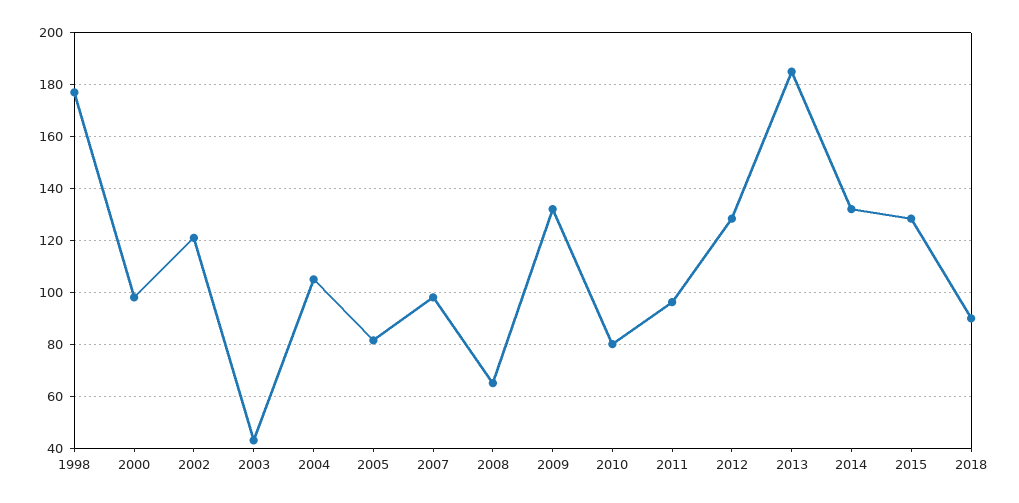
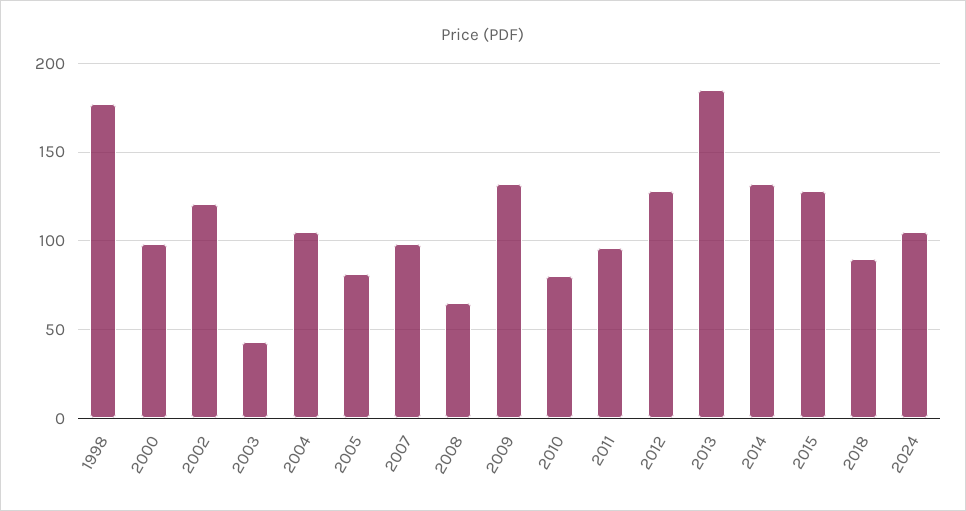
2024: none -> 105

